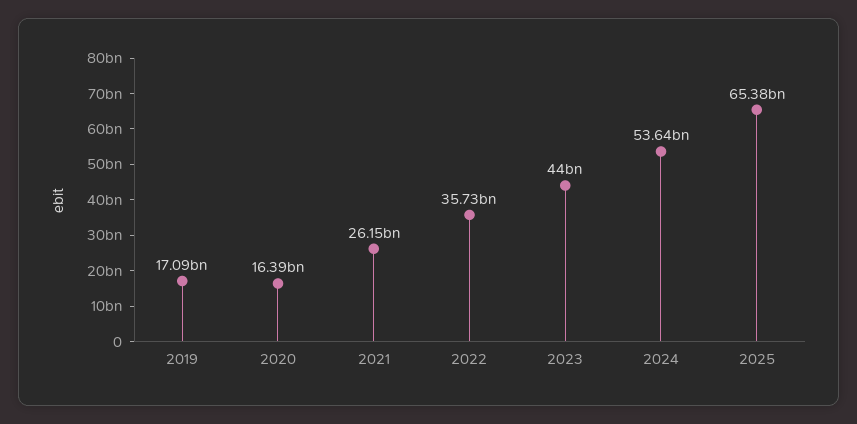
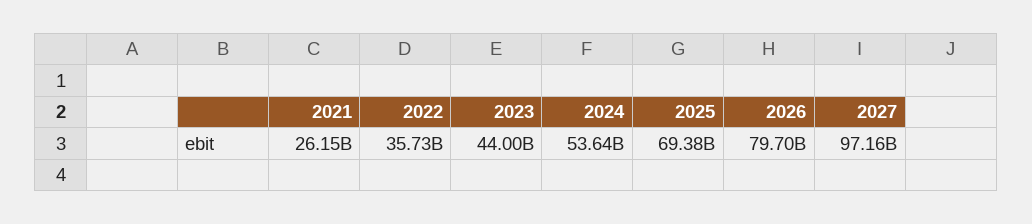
2019: 17090000000 -> none
2020: 16390000000 -> none
2025: 65380000000 -> 69380000000
2026: none -> 79700000000
2027: none -> 97160000000

